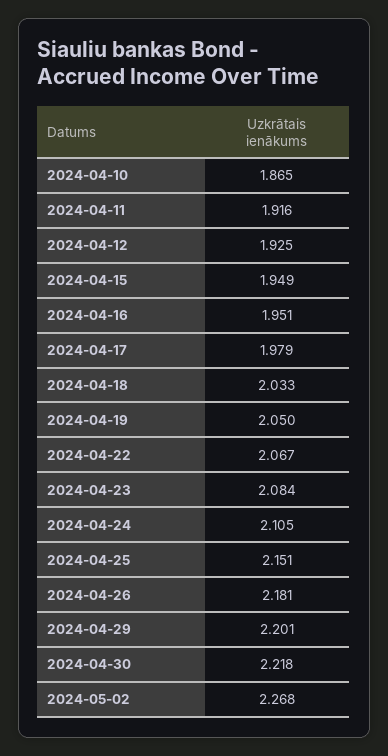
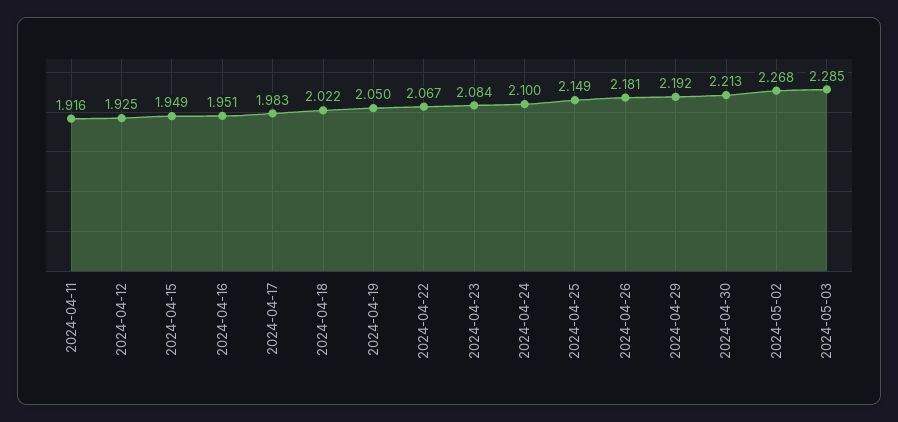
2024-04-10: 1.865 -> none
2024-04-17: 1.979 -> 1.983
2024-04-18: 2.033 -> 2.022
2024-04-24: 2.105 -> 2.1
2024-04-25: 2.151 -> 2.149
2024-04-29: 2.201 -> 2.192
2024-04-30: 2.218 -> 2.213
2024-05-03: none -> 2.285

